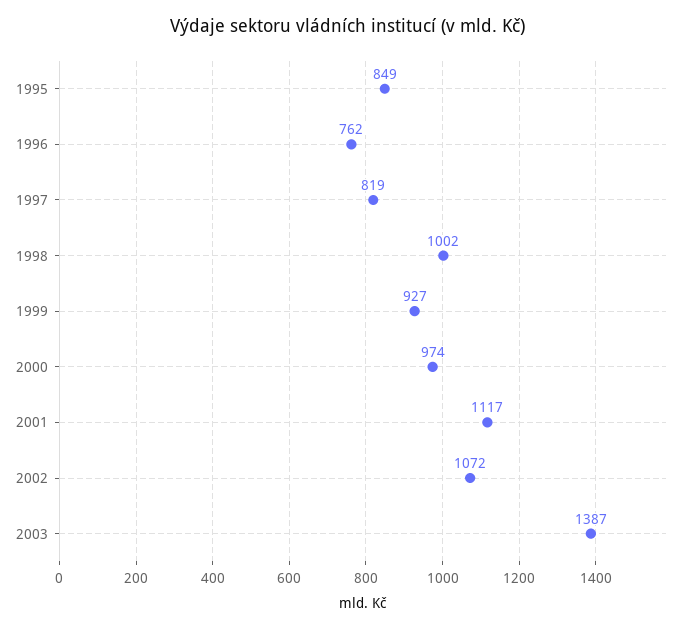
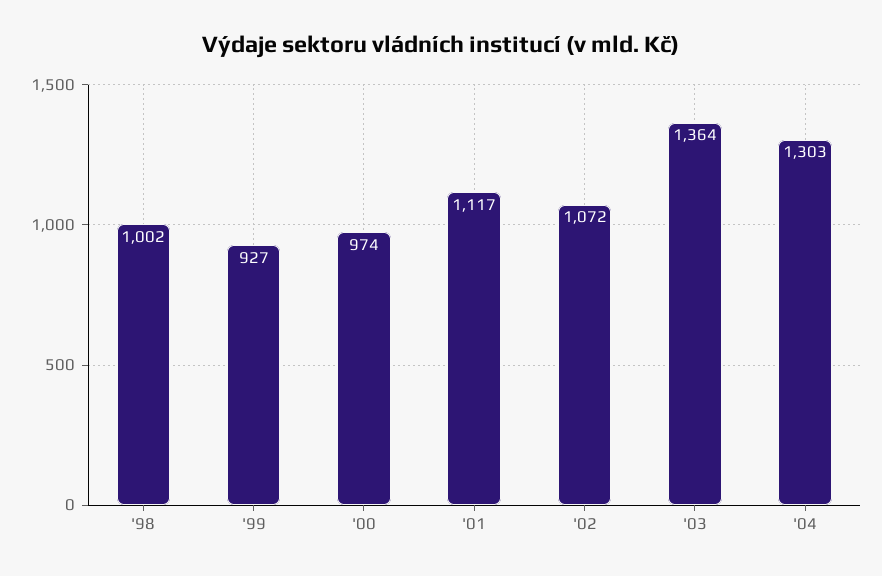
1995: 849 -> none
1996: 762 -> none
1997: 819 -> none
2003: 1387 -> 1364
'04: none -> 1303

